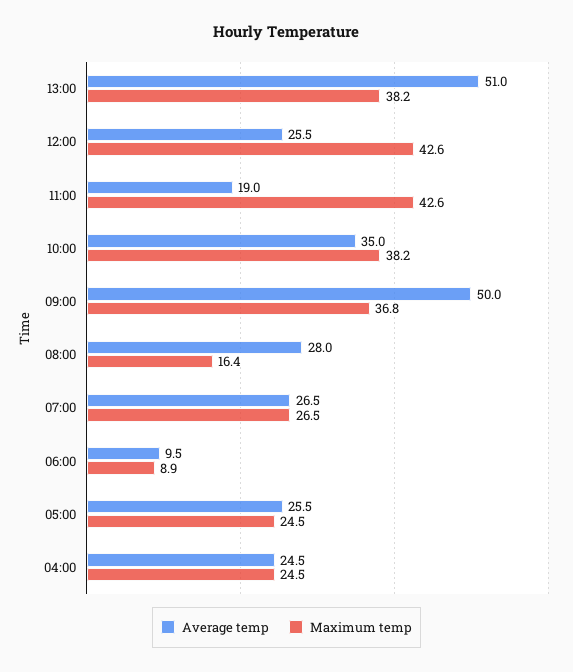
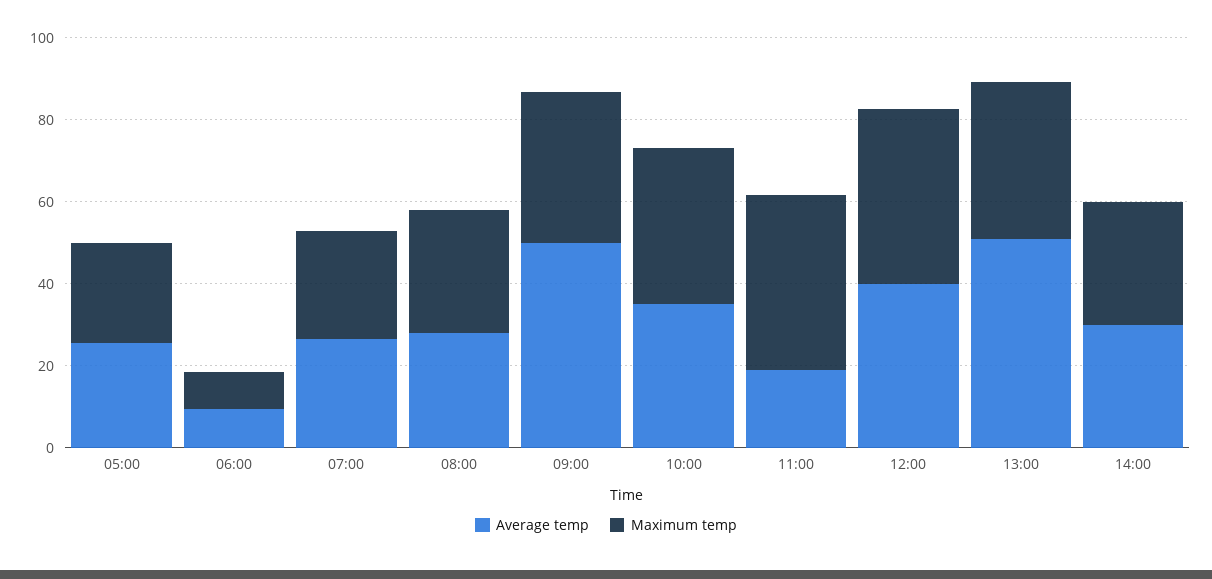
Average temp, 12:00: 25.5 -> 40
Maximum temp, 08:00: 16.4 -> 30
Average temp, 04:00: 24.5 -> none
Maximum temp, 04:00: 24.5 -> none
Average temp, 14:00: none -> 30
Maximum temp, 14:00: none -> 30

